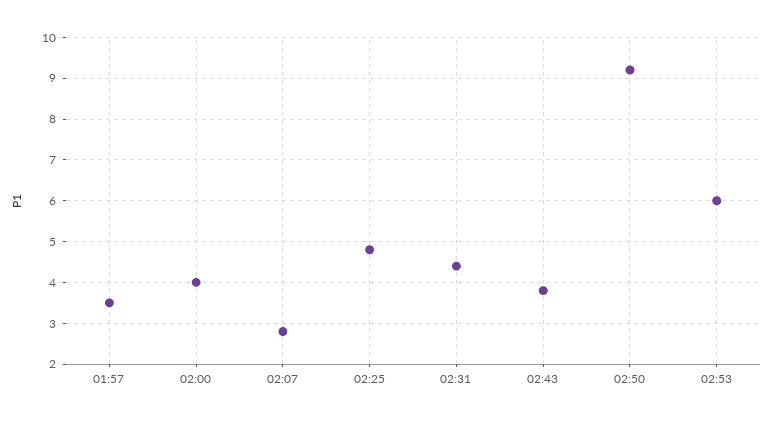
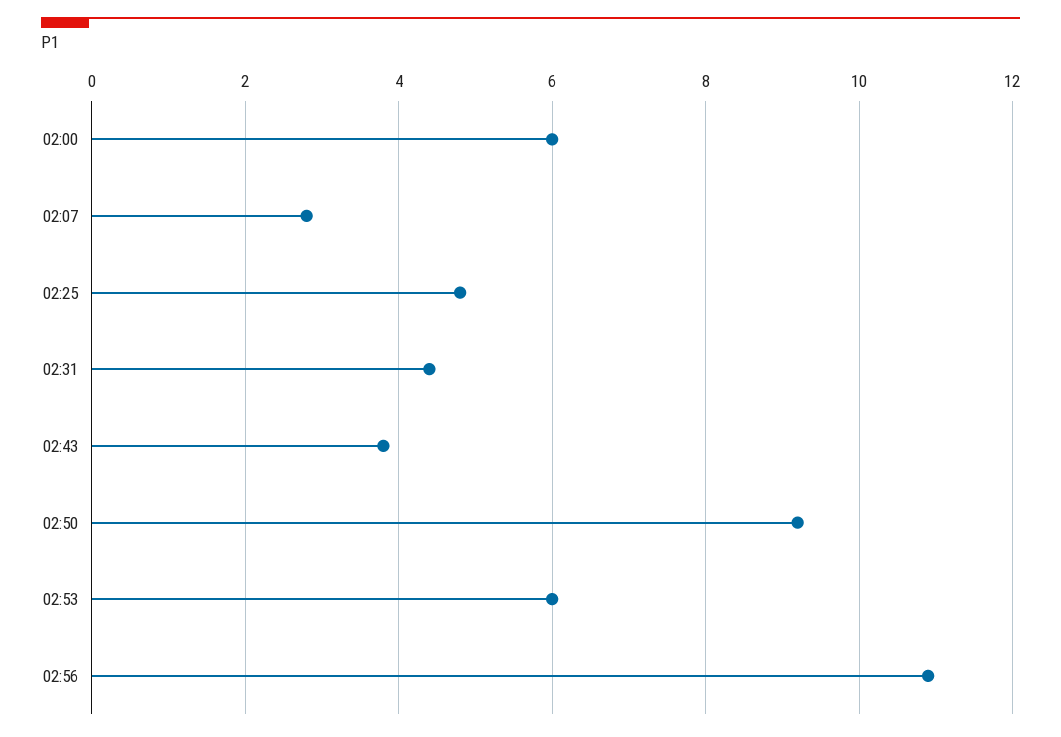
01:57: 3.5 -> none
02:00: 4 -> 6
02:56: none -> 11

